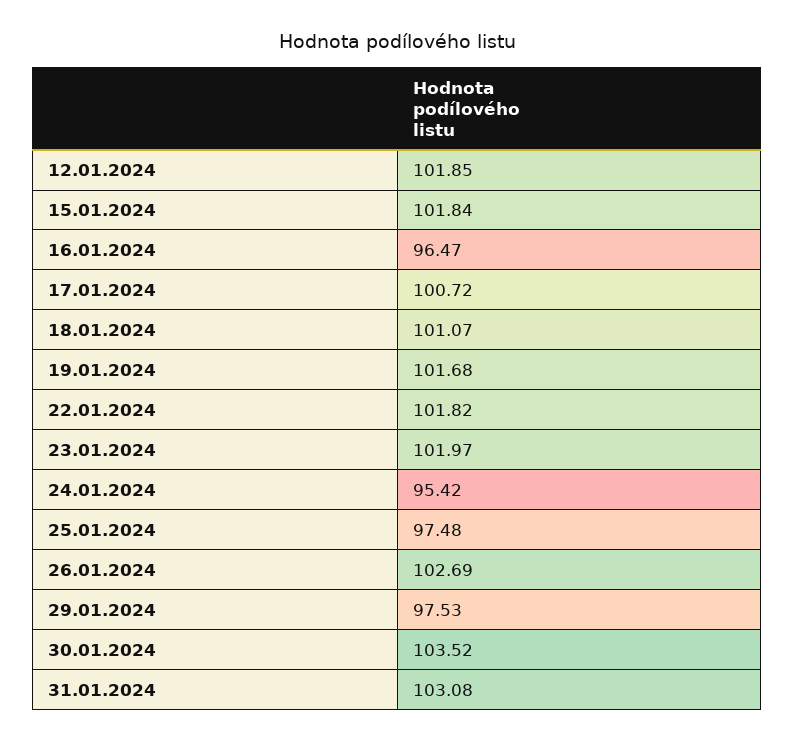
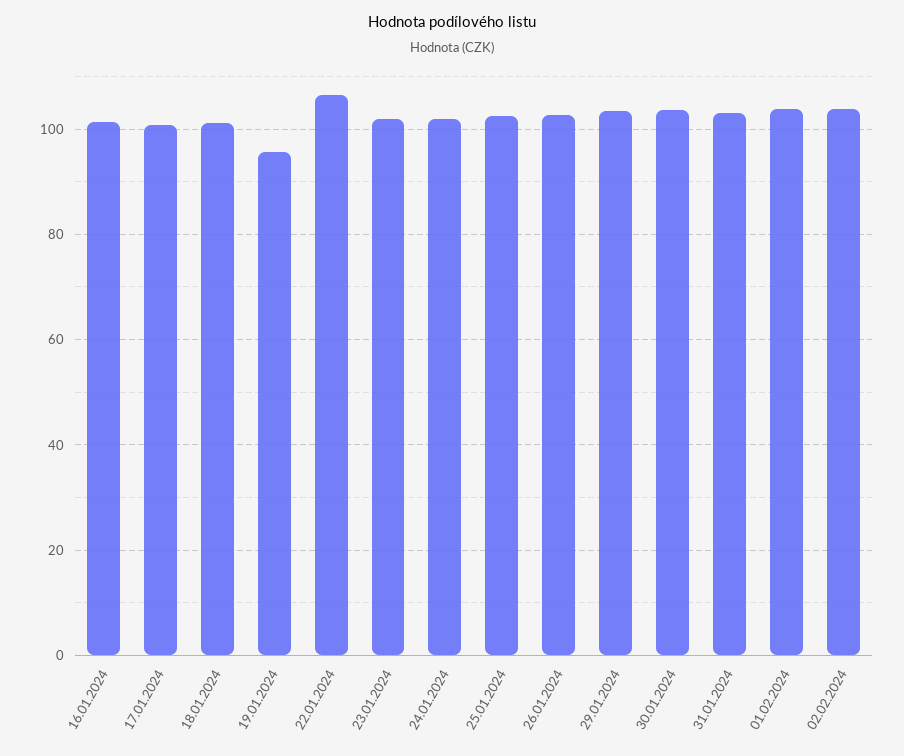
12.01.2024: 101.85 -> none
15.01.2024: 101.84 -> none
16.01.2024: 96.47 -> 102
19.01.2024: 101.68 -> 96
22.01.2024: 101.82 -> 106
24.01.2024: 95.42 -> 102
25.01.2024: 97.48 -> 102
29.01.2024: 97.53 -> 104
01.02.2024: none -> 104
02.02.2024: none -> 104

